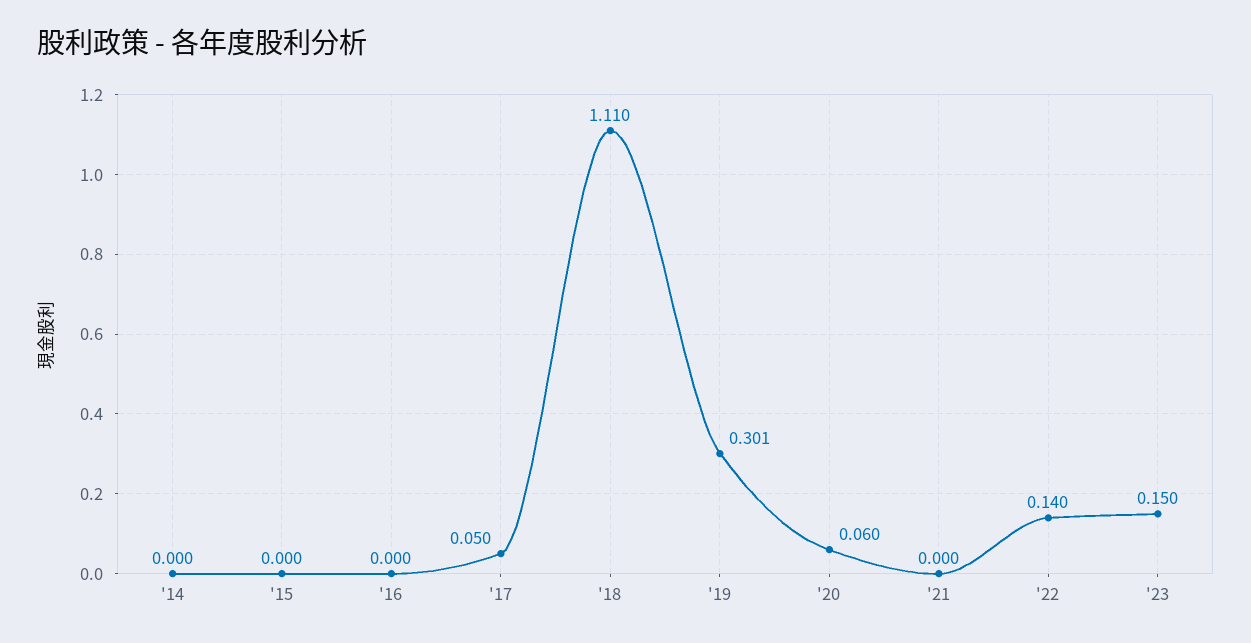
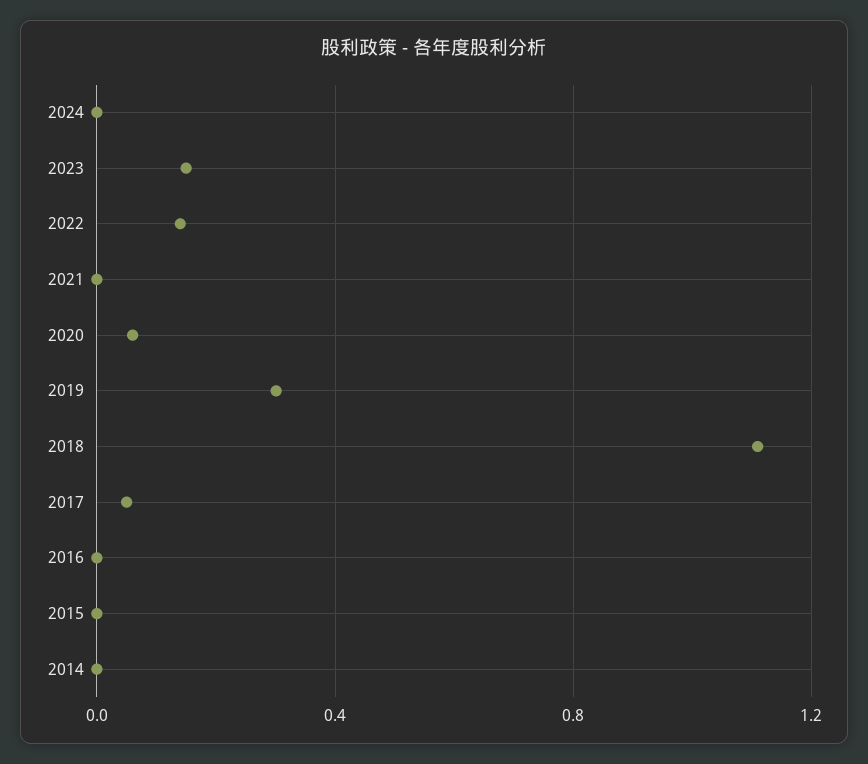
2024: none -> 0

